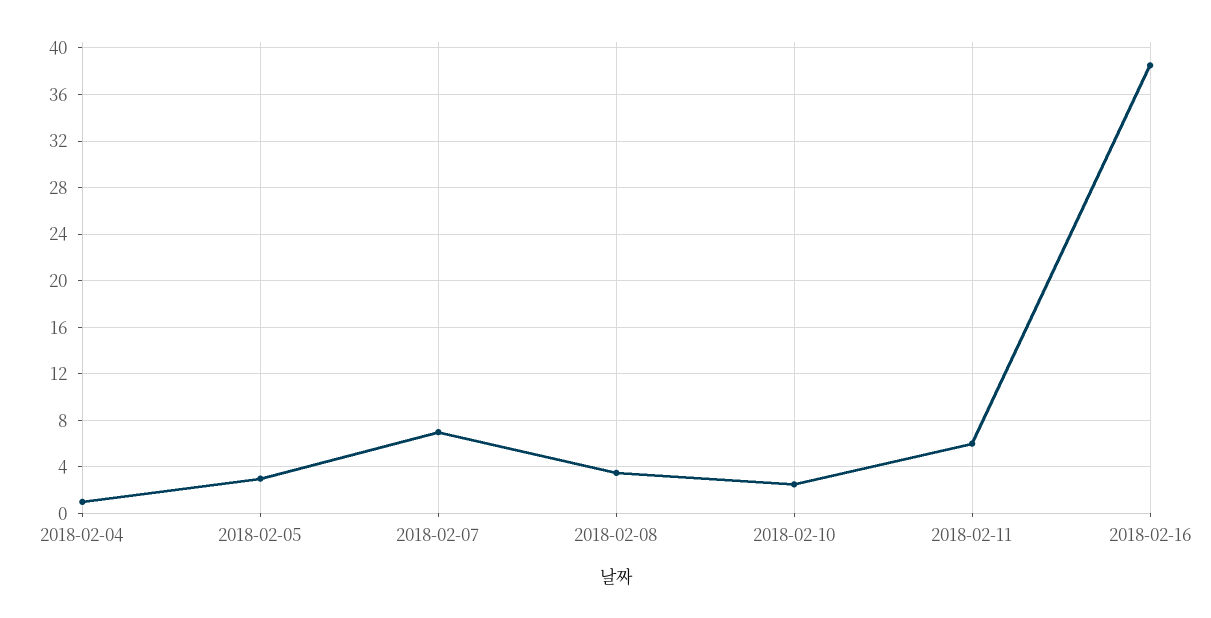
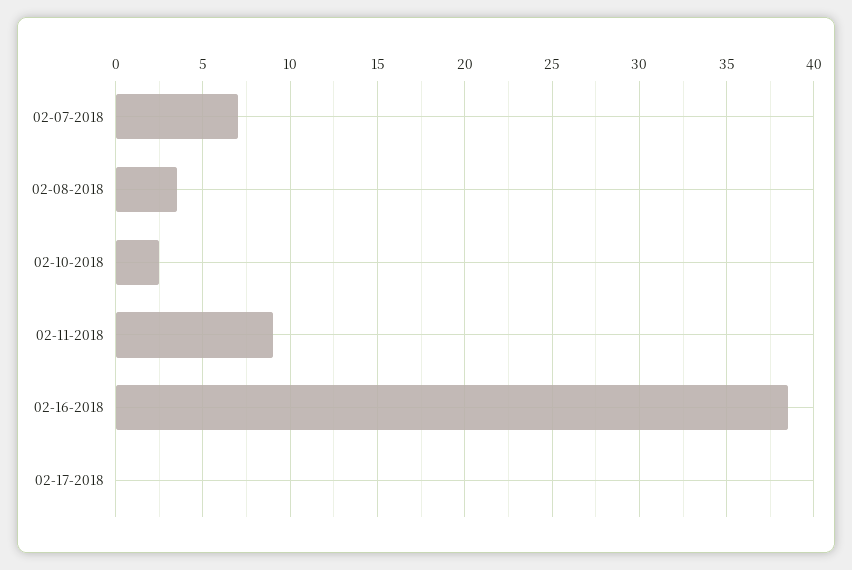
2018-02-04: 1 -> none
2018-02-05: 3 -> none
2018-02-11: 6 -> 9
02-17-2018: none -> 0

